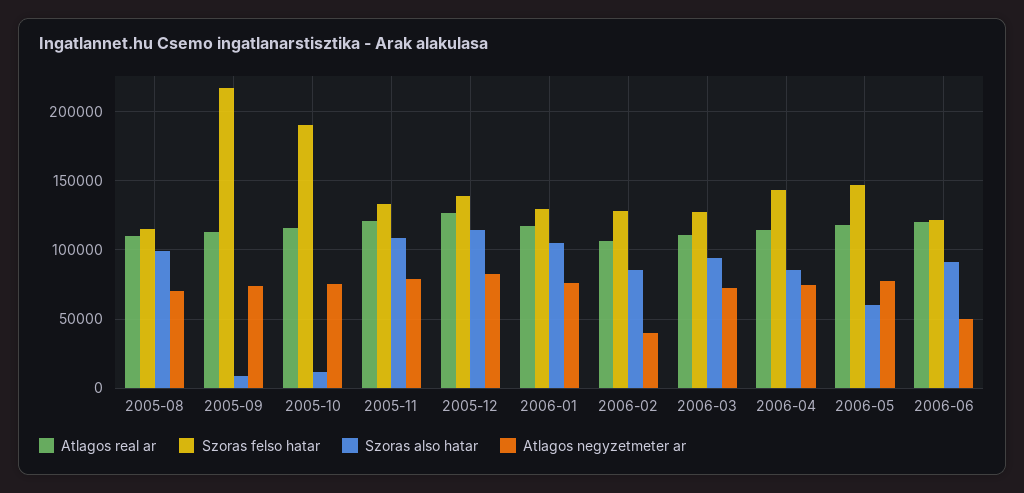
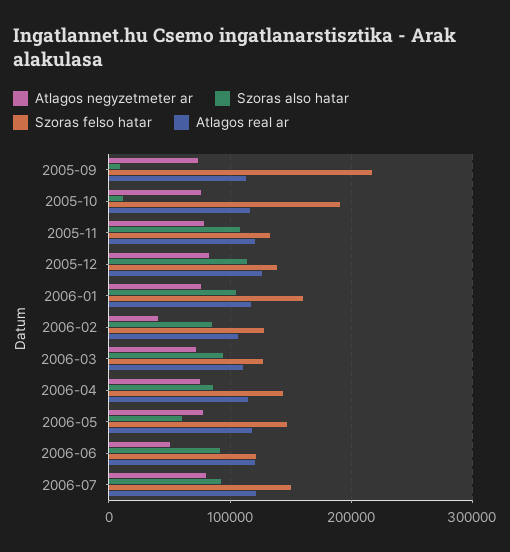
Atlagos real ar, 2005-08: 110000 -> none
Szoras felso hatar, 2005-08: 115000 -> none
Szoras also hatar, 2005-08: 100000 -> none
Atlagos negyzetmeter ar, 2005-08: 70000 -> none
Szoras felso hatar, 2006-01: 130000 -> 160000
Atlagos negyzetmeter ar, 2006-07: none -> 80000
Szoras also hatar, 2006-07: none -> 90000
Szoras felso hatar, 2006-07: none -> 150000
Atlagos real ar, 2006-07: none -> 120000

